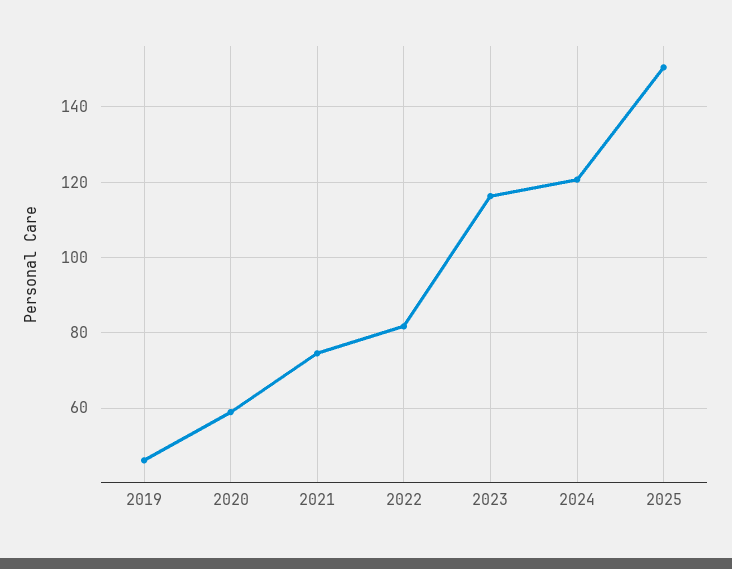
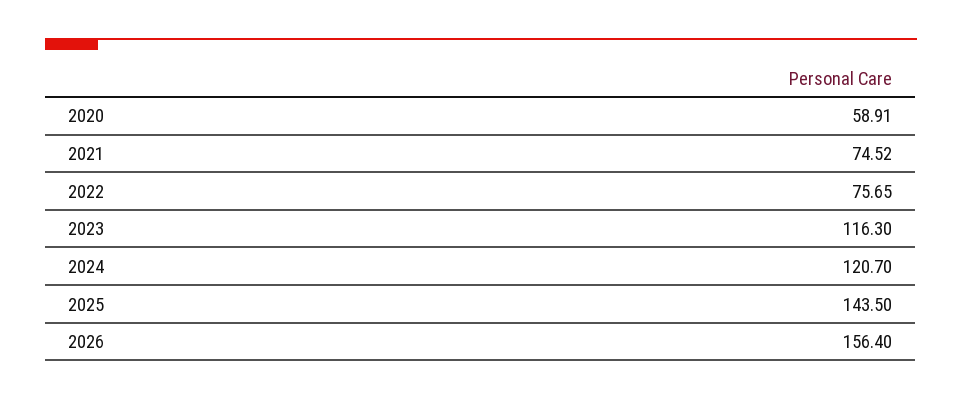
2019: 46 -> none
2022: 82 -> 75.65
2025: 150 -> 143.5
2026: none -> 156.4

